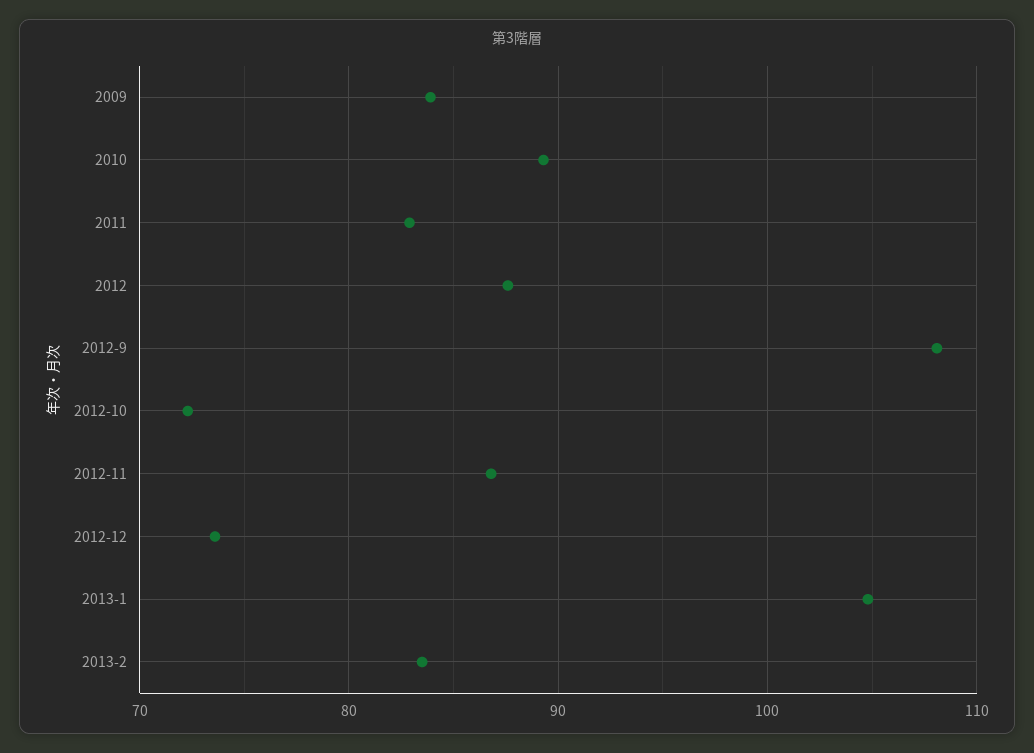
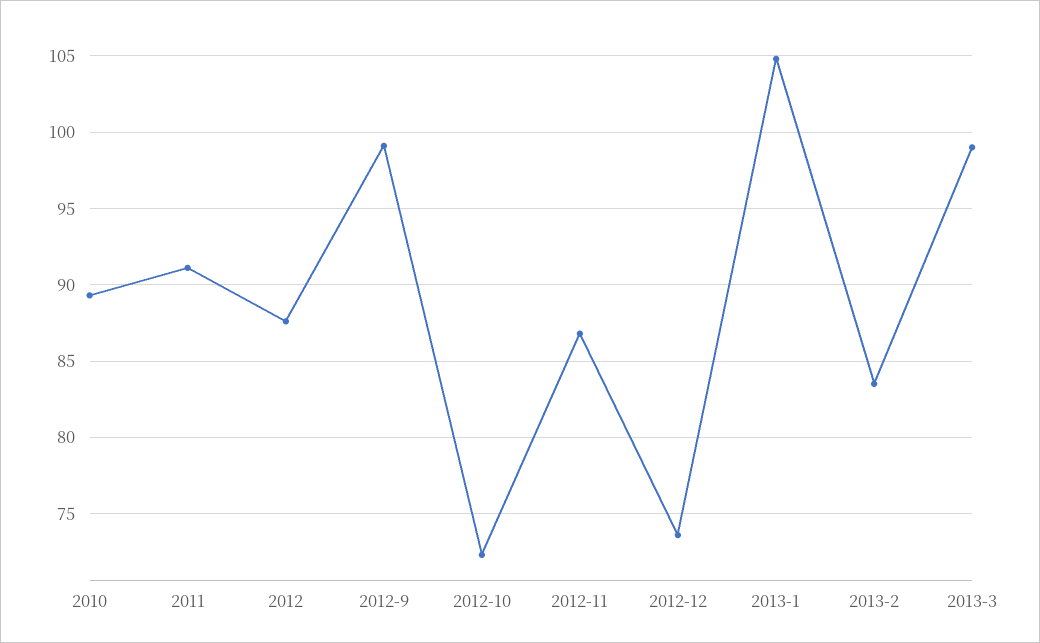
2009: 84 -> none
2011: 83 -> 91
2012-9: 108 -> 99
2013-3: none -> 99

